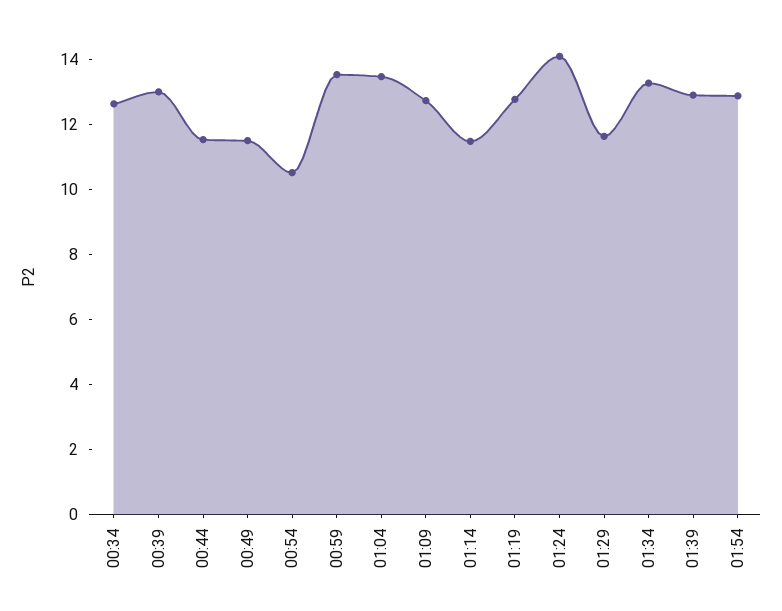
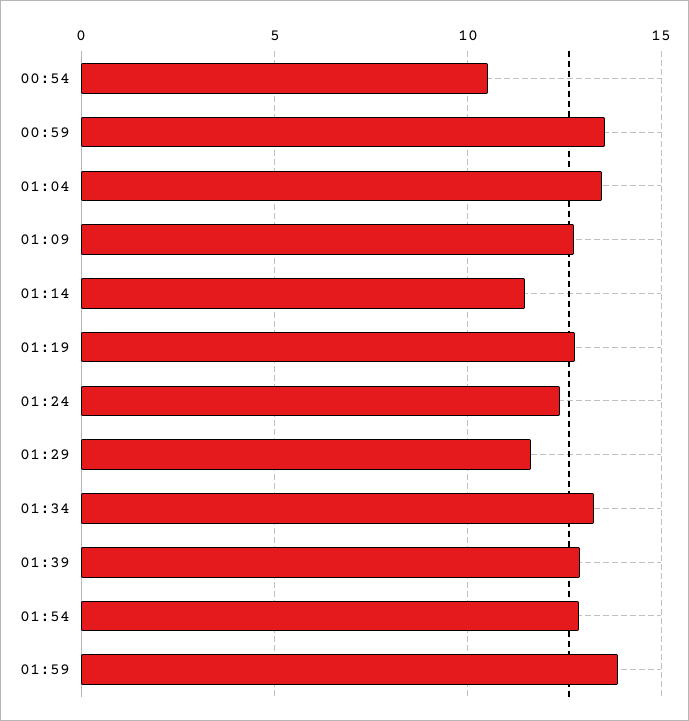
00:34: 12.5 -> none
00:39: 13 -> none
00:44: 11.5 -> none
00:49: 11.5 -> none
01:24: 14 -> 12.5
01:59: none -> 14

